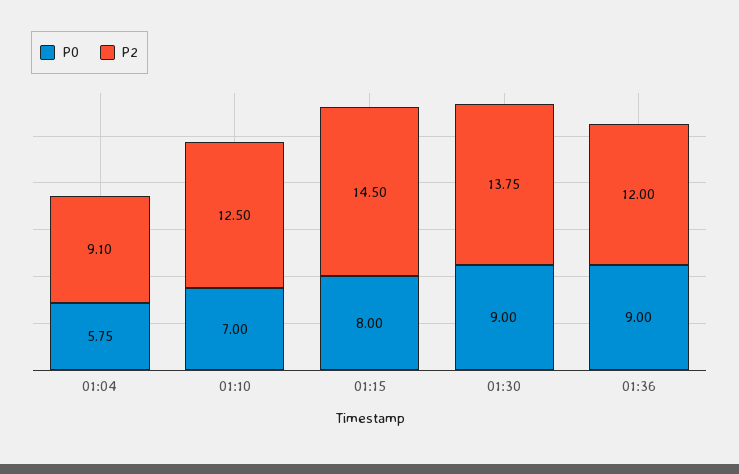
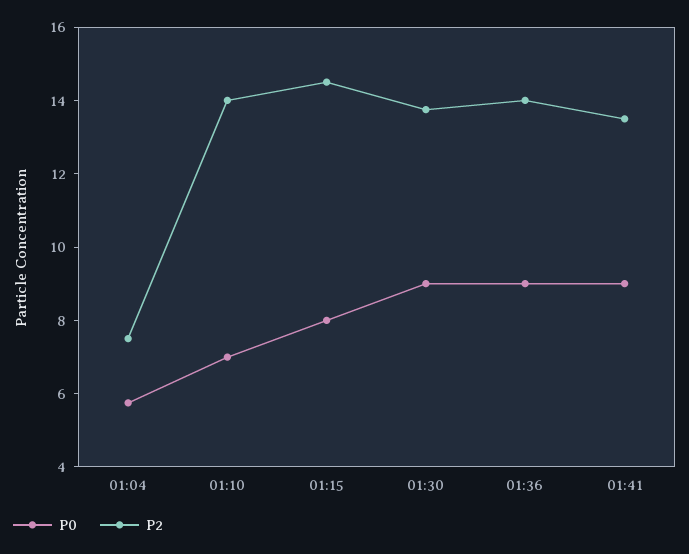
P2, 01:04: 9.1 -> 7.5
P2, 01:10: 12.5 -> 14
P2, 01:36: 12 -> 14
P0, 01:41: none -> 9
P2, 01:41: none -> 13.5

